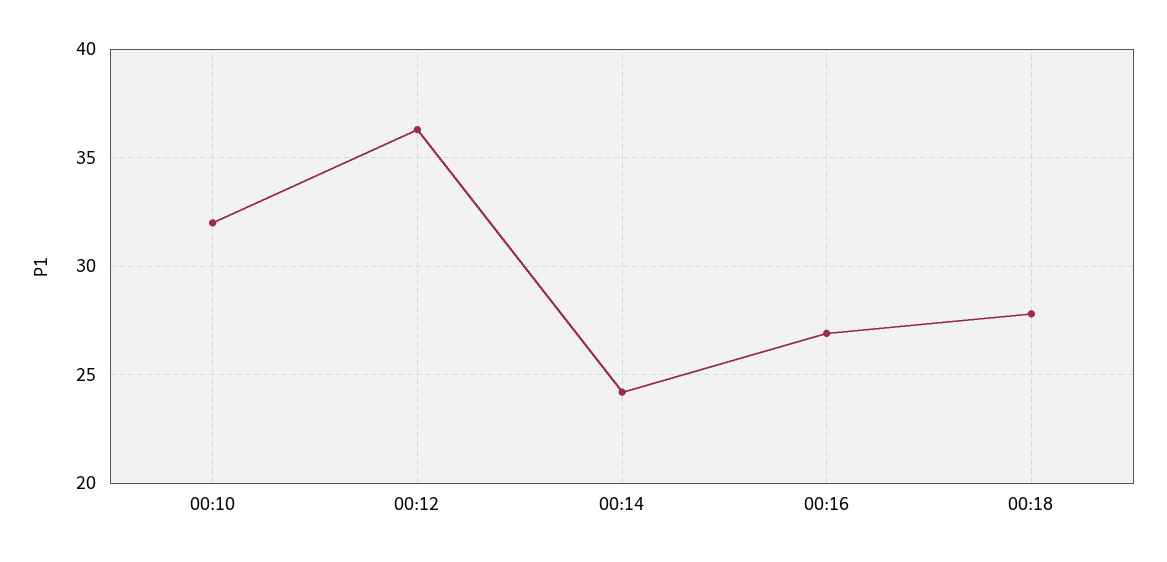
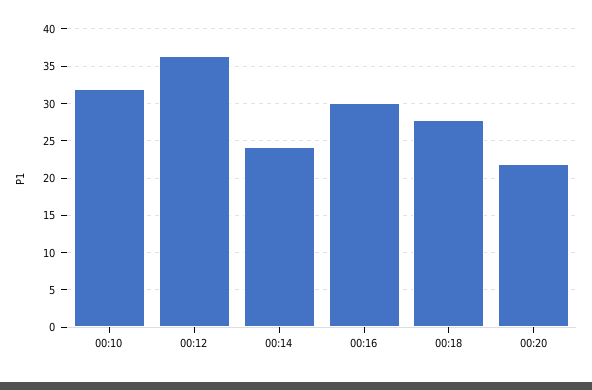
00:16: 27 -> 30
00:20: none -> 22

